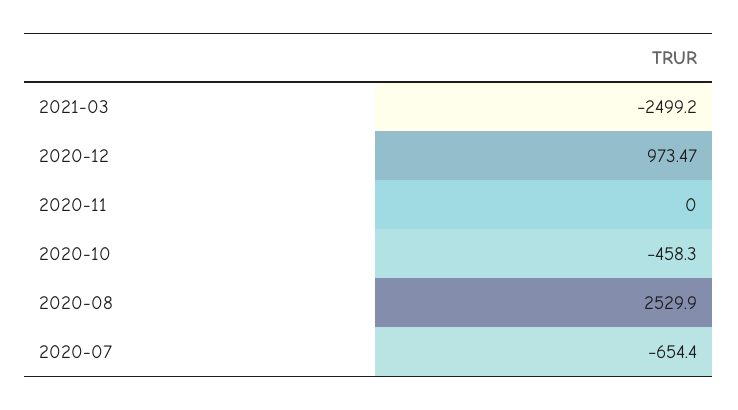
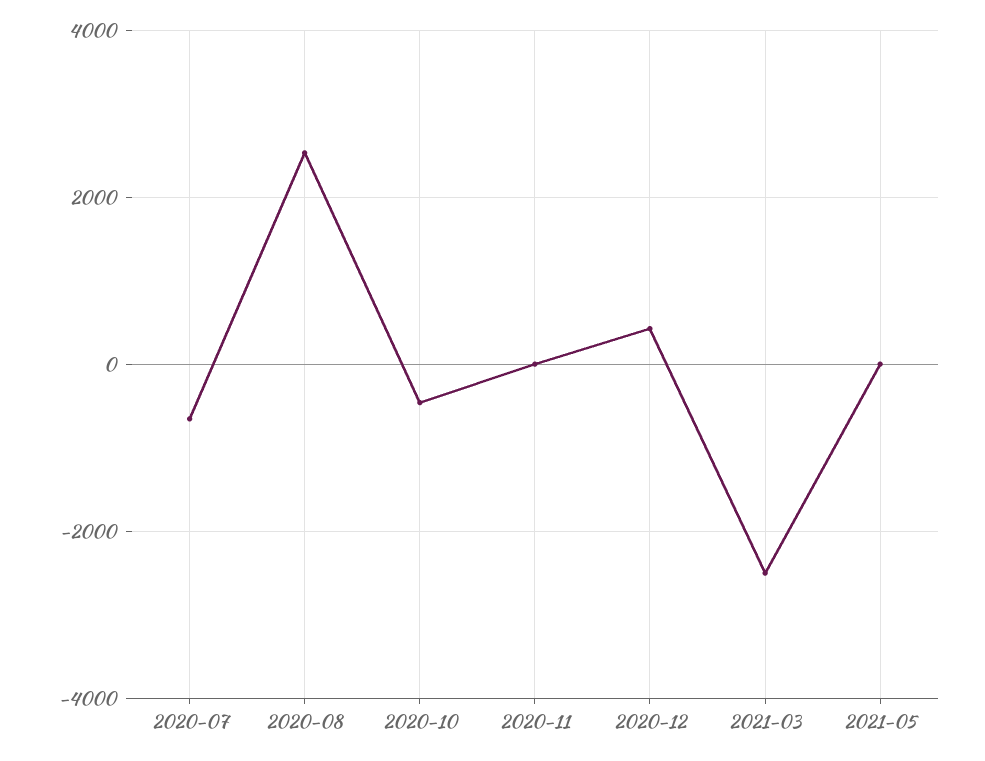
2020-12: 973.47 -> 400
2021-05: none -> 0

